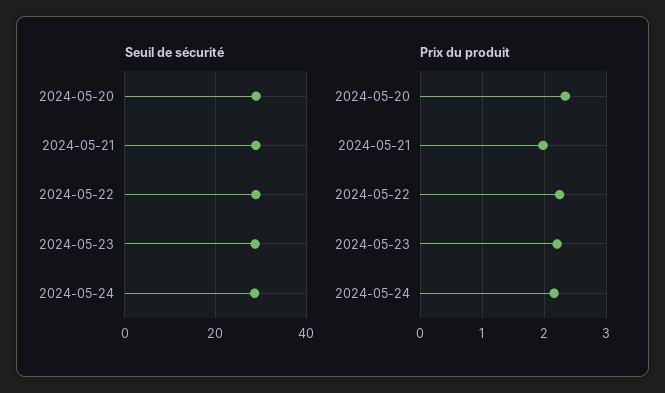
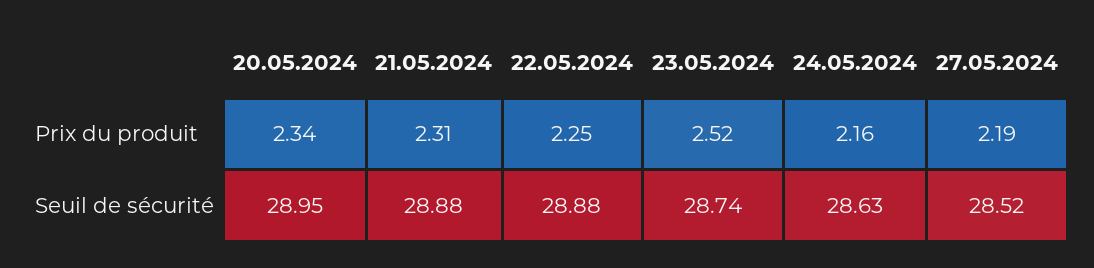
Prix du produit, 2024-05-21: 2 -> 2.31
Prix du produit, 2024-05-23: 2.2 -> 2.52
Prix du produit, 27.05.2024: none -> 2.19
Seuil de sécurité, 27.05.2024: none -> 28.52

